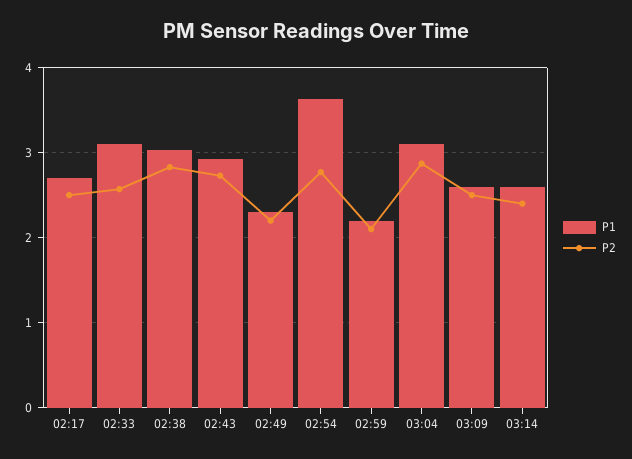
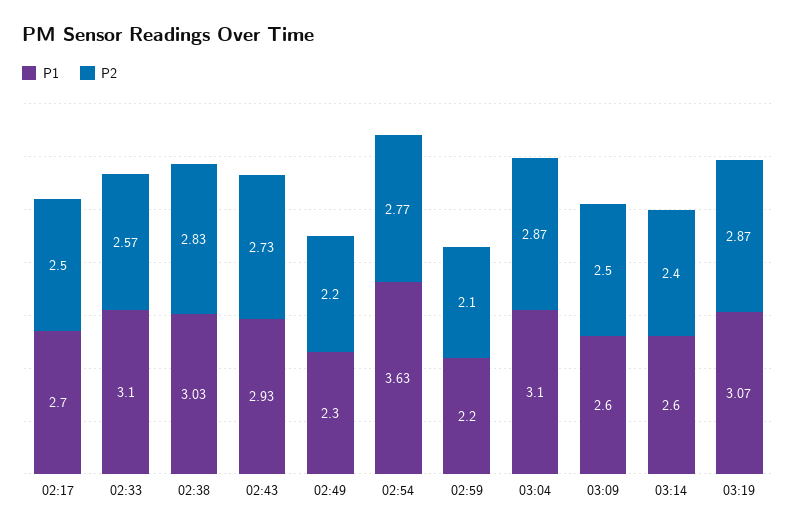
P1, 03:19: none -> 3.07
P2, 03:19: none -> 2.87

